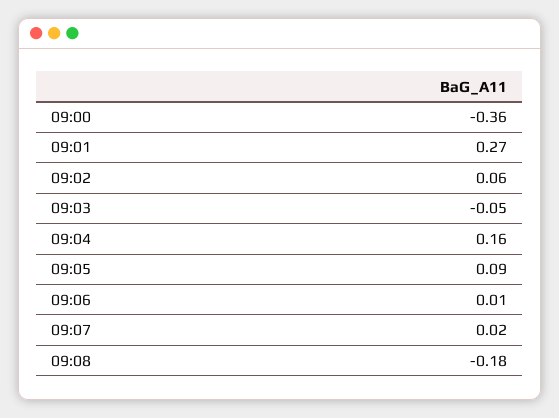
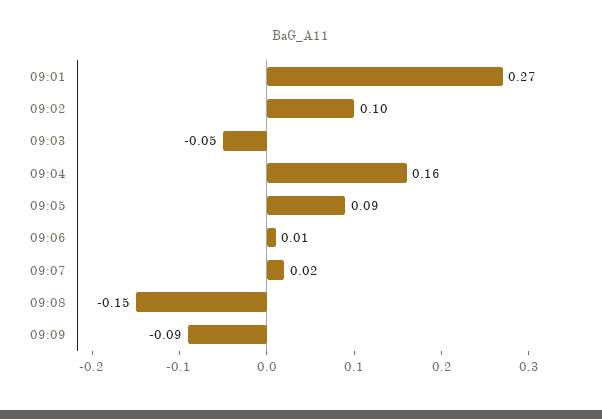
09:00: -0.36 -> none
09:02: 0.06 -> 0.1
09:08: -0.18 -> -0.15
09:09: none -> -0.09

